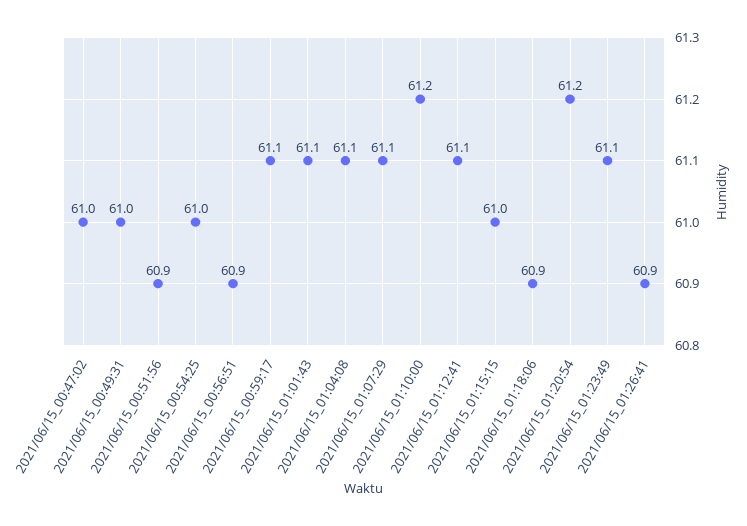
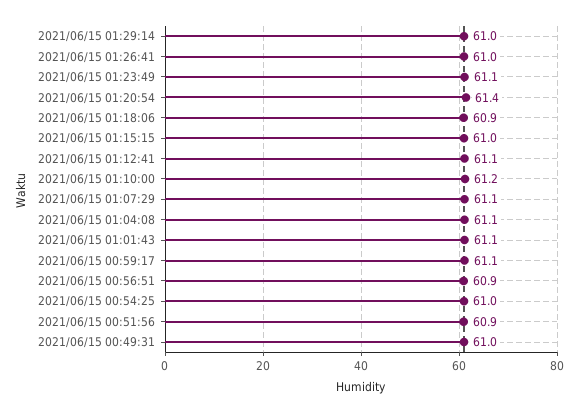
2021/06/15_00:47:02: 61 -> none
2021/06/15_01:20:54: 61.2 -> 61.4
2021/06/15_01:26:41: 60.9 -> 61
2021/06/15 01:29:14: none -> 61

